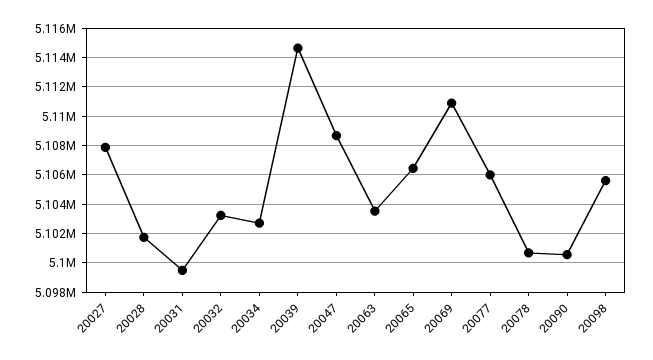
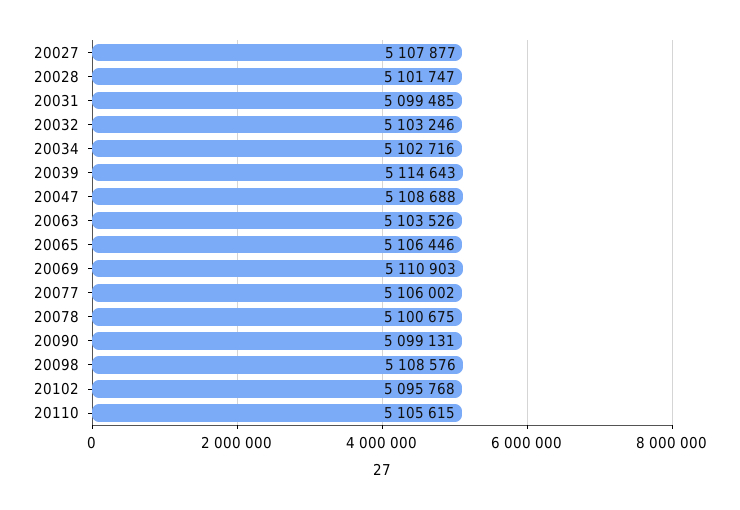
20090: 5100500 -> 5099131
20098: 5105500 -> 5108576
20102: none -> 5095768
20110: none -> 5105615

